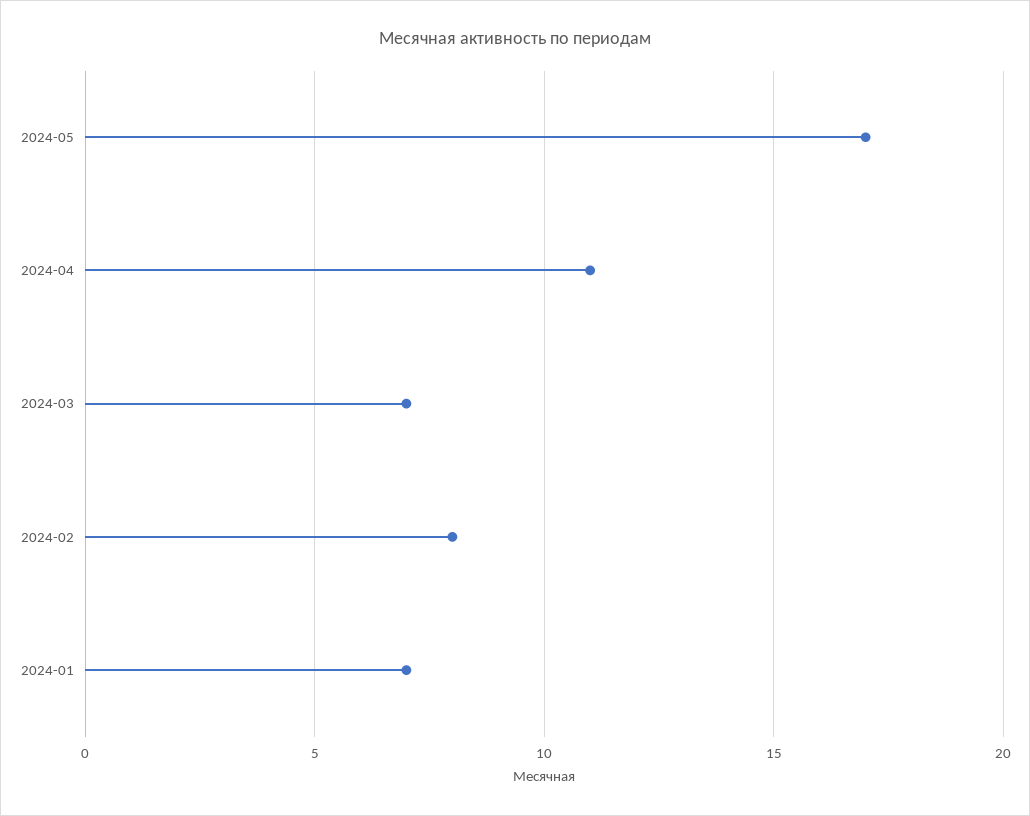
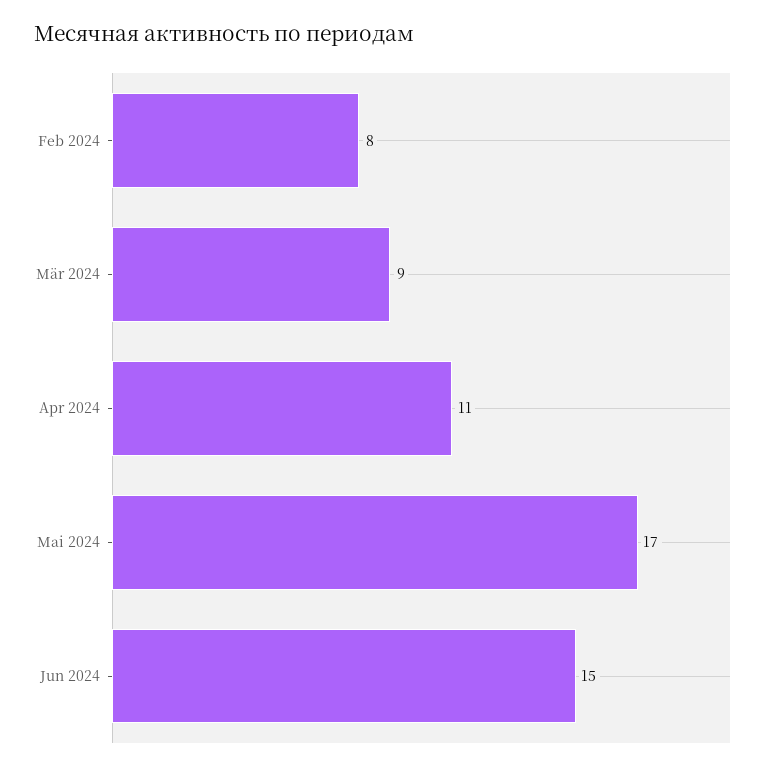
2024-03: 7 -> 9
2024-01: 7 -> none
Jun 2024: none -> 15

